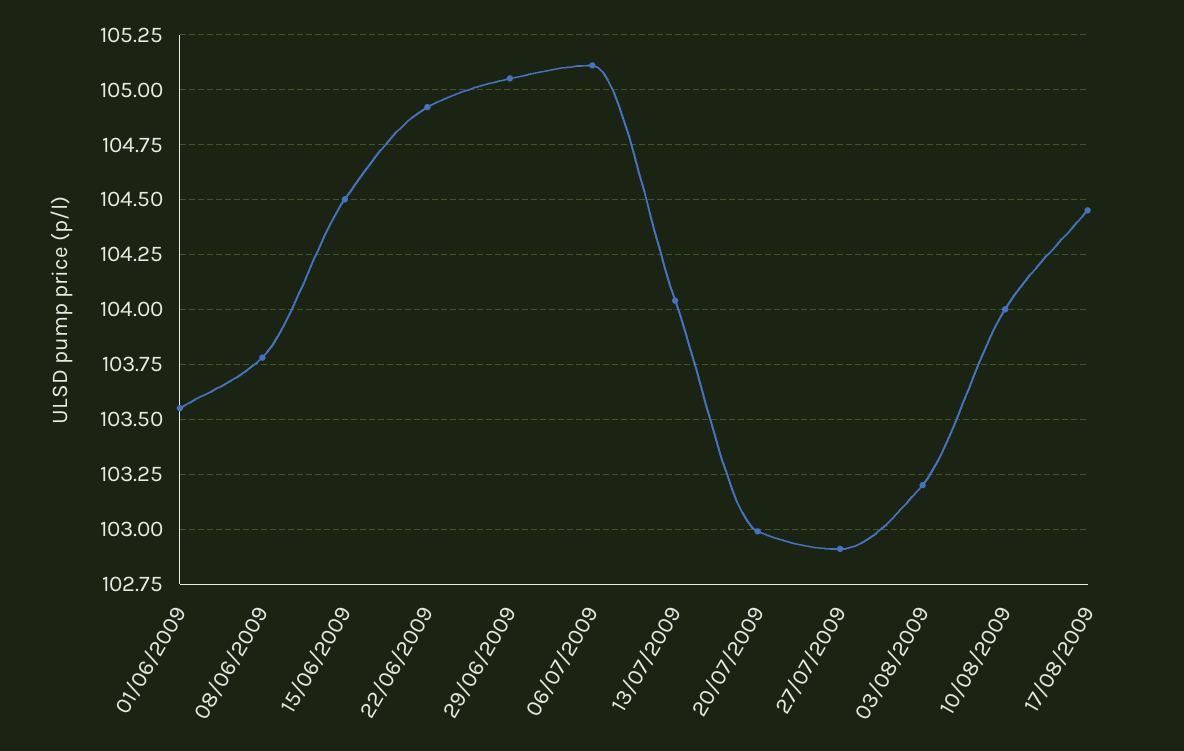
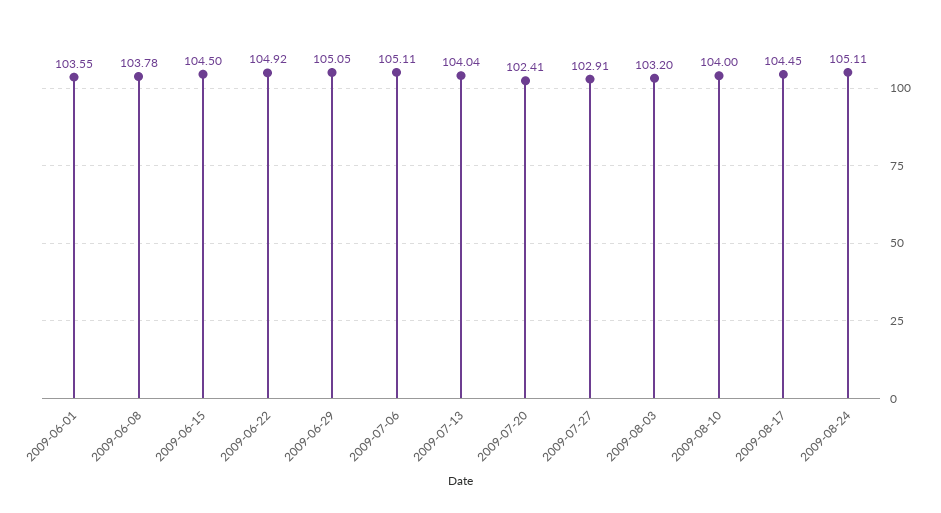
20/07/2009: 103 -> 102.41
2009-08-24: none -> 105.11

